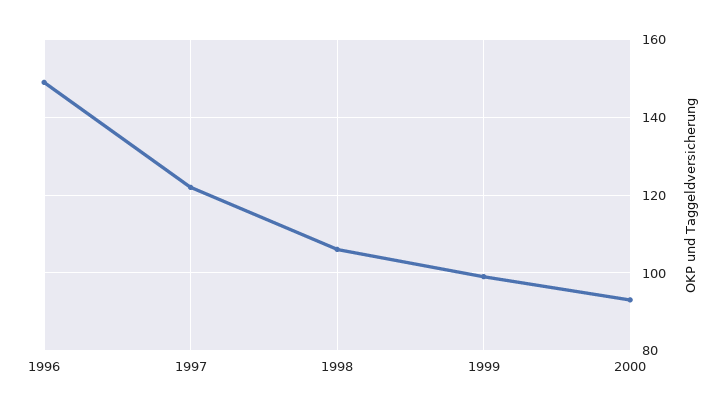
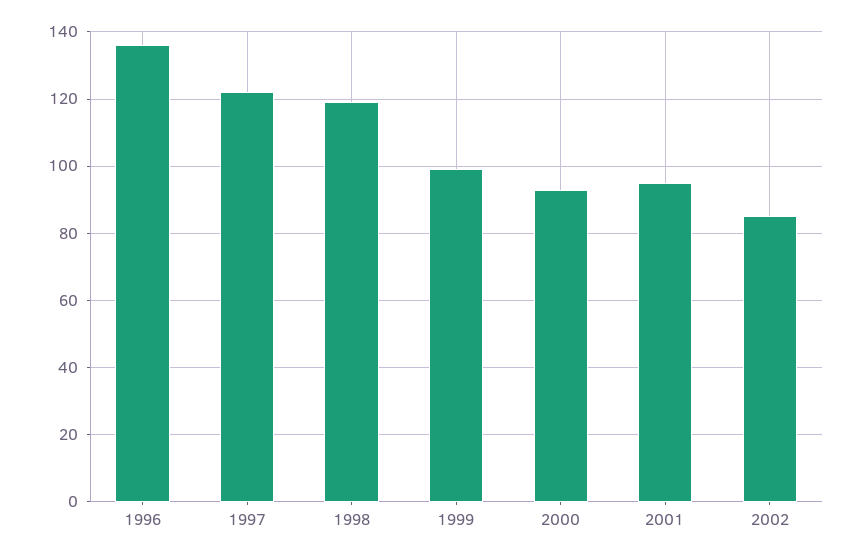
1996: 150 -> 135
1998: 105 -> 120
2001: none -> 95
2002: none -> 85

